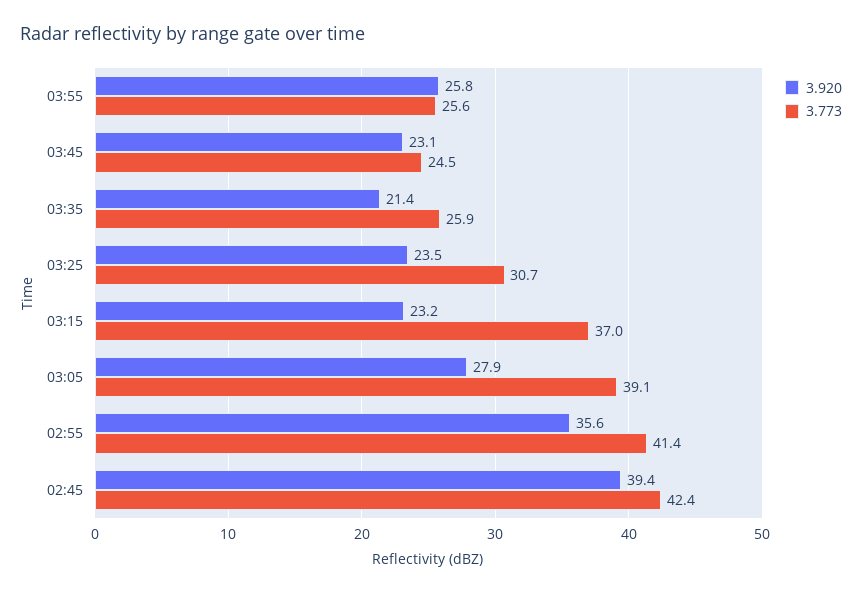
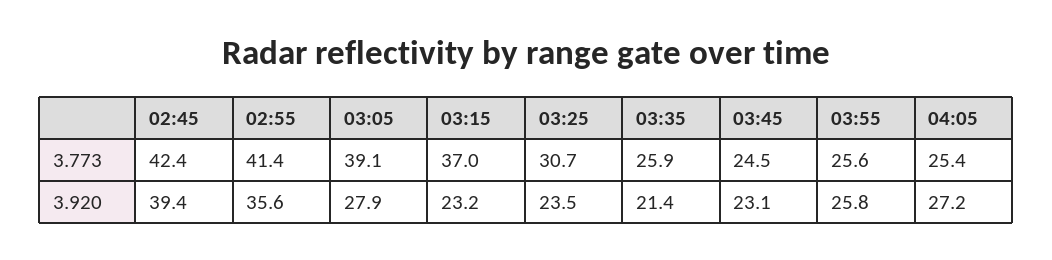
3.773, 04:05: none -> 25.4
3.920, 04:05: none -> 27.2

